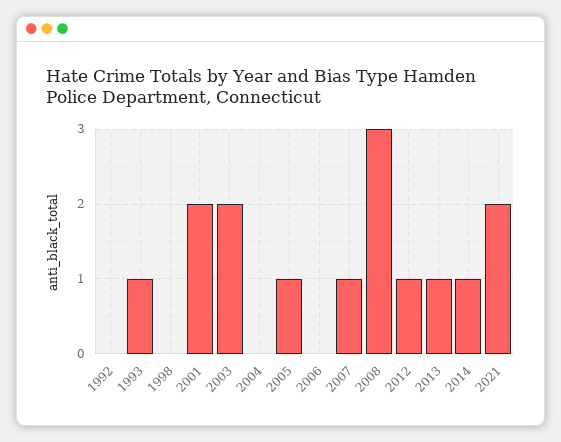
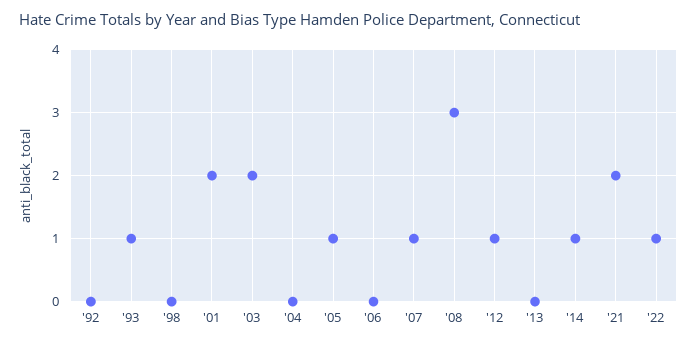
2013: 1 -> 0
'22: none -> 1

